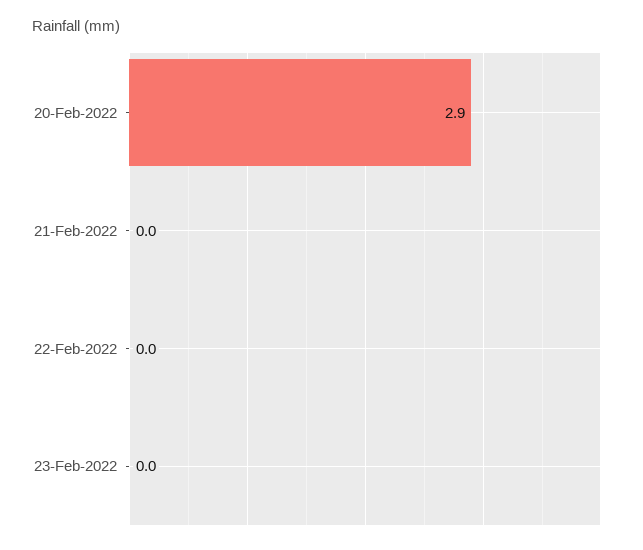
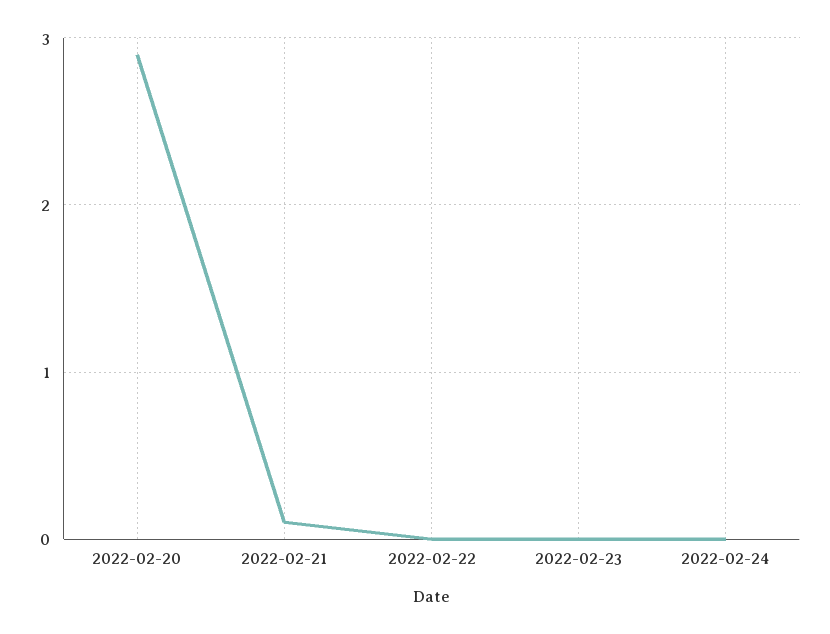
21-Feb-2022: 0 -> 0.1
2022-02-24: none -> 0

